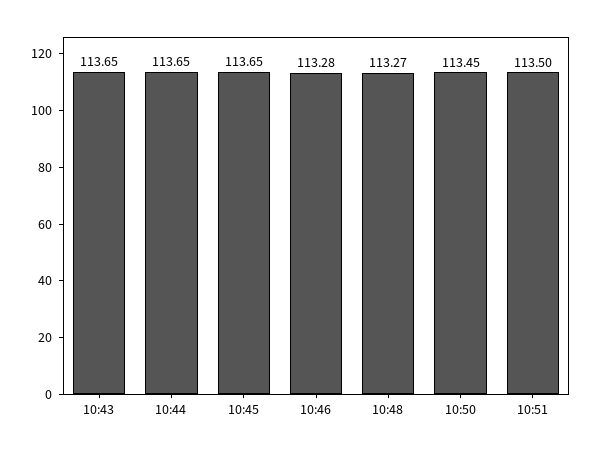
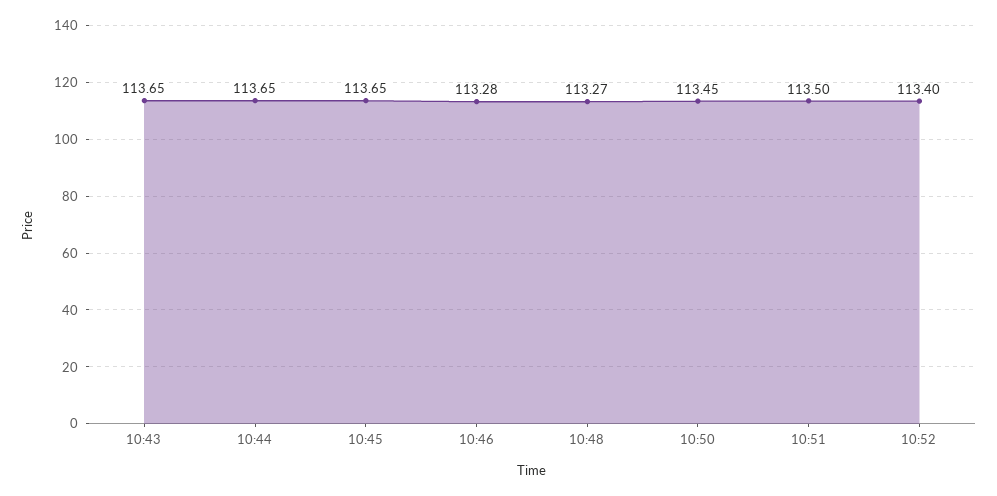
10:52: none -> 113.4

